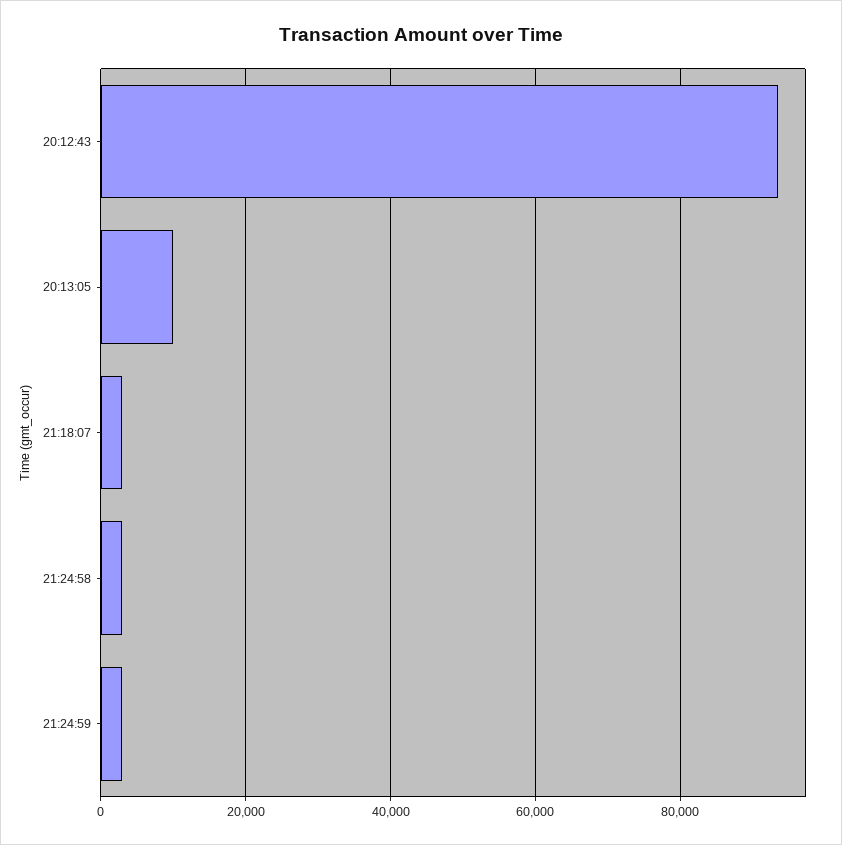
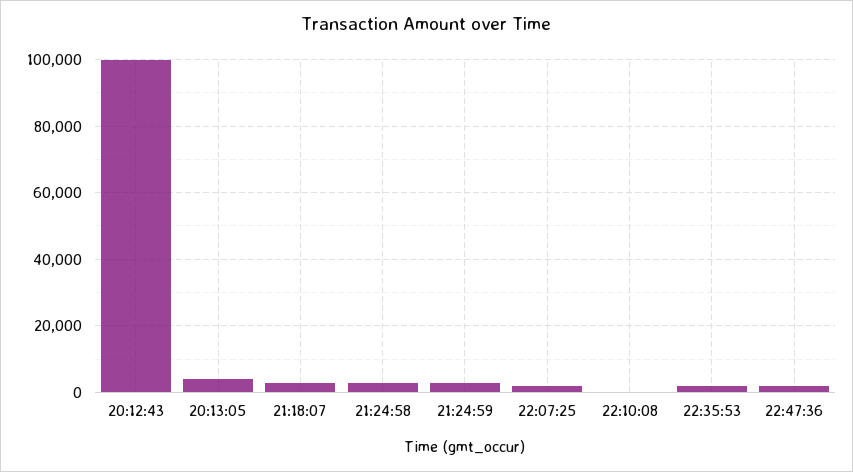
20:12:43: 94000 -> 100000
20:13:05: 10000 -> 4000
22:07:25: none -> 2000
22:10:08: none -> 0
22:35:53: none -> 2000
22:47:36: none -> 2000

